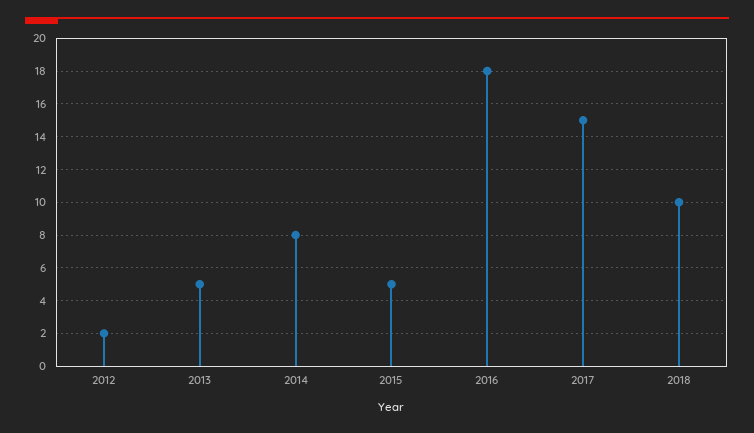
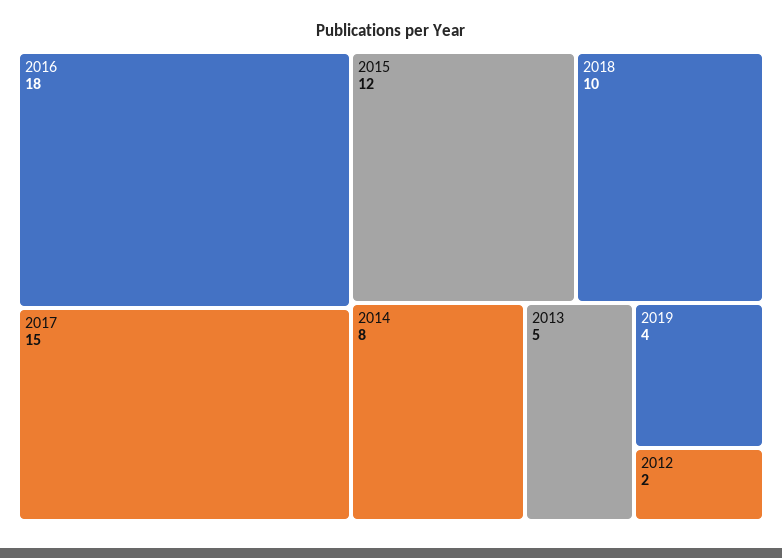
2015: 5 -> 12
2019: none -> 4

